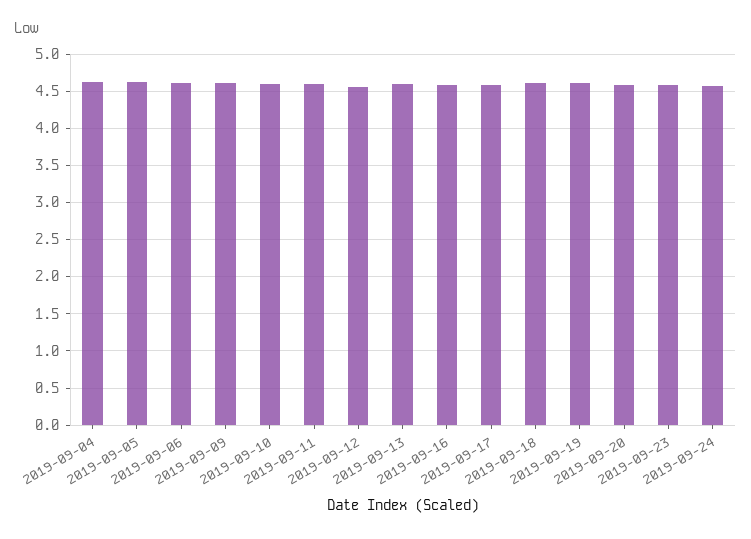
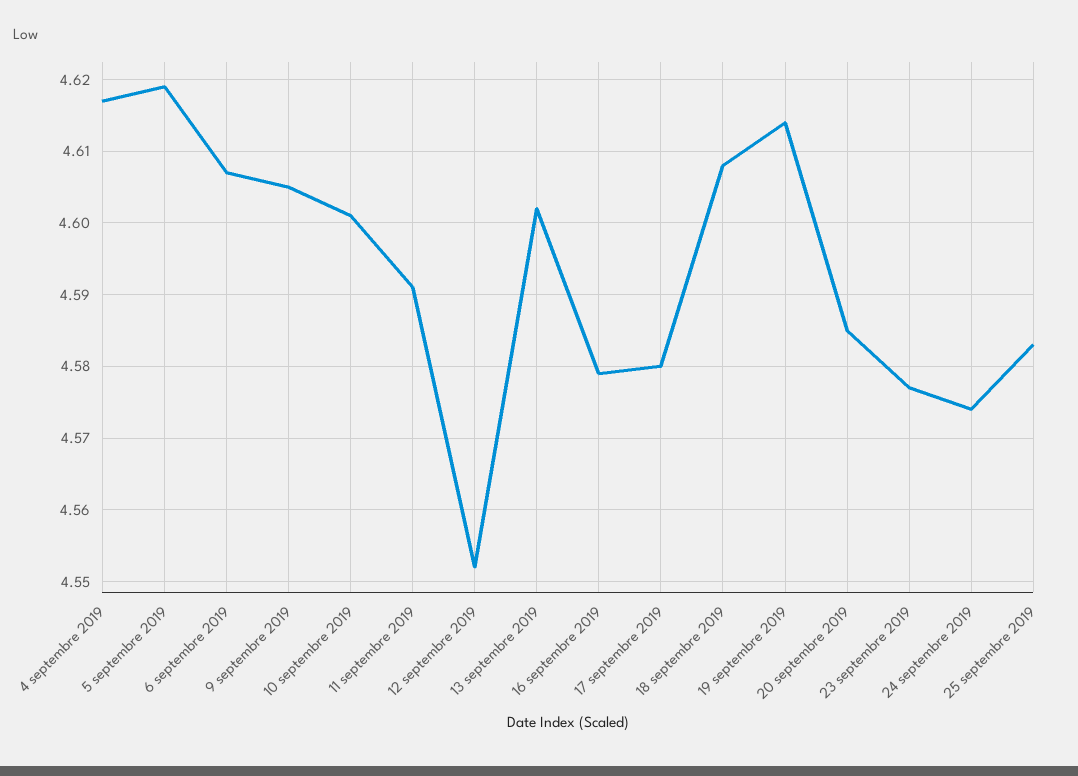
25 septembre 2019: none -> 4.583

